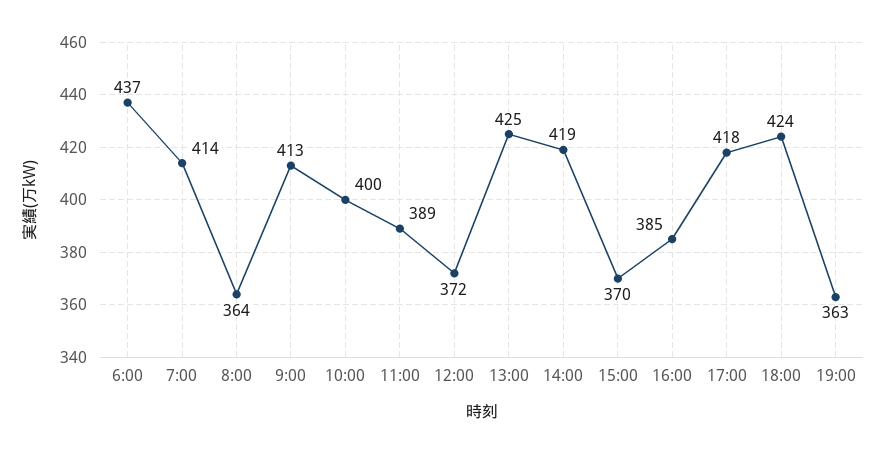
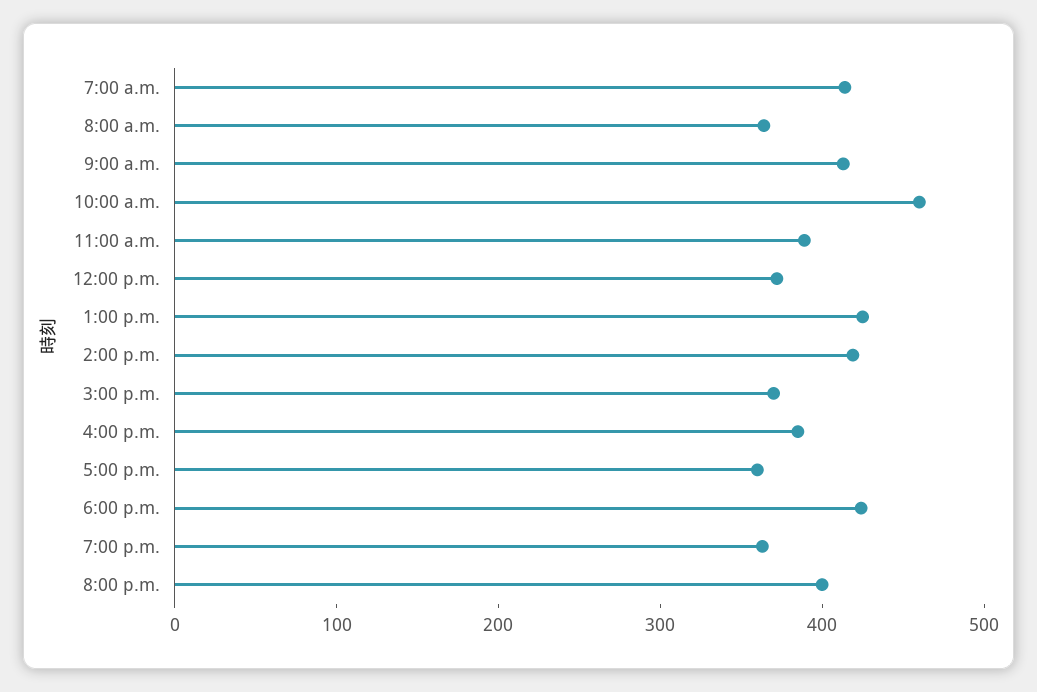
6:00: 437 -> none
10:00: 400 -> 460
17:00: 418 -> 360
8:00 p.m.: none -> 400

